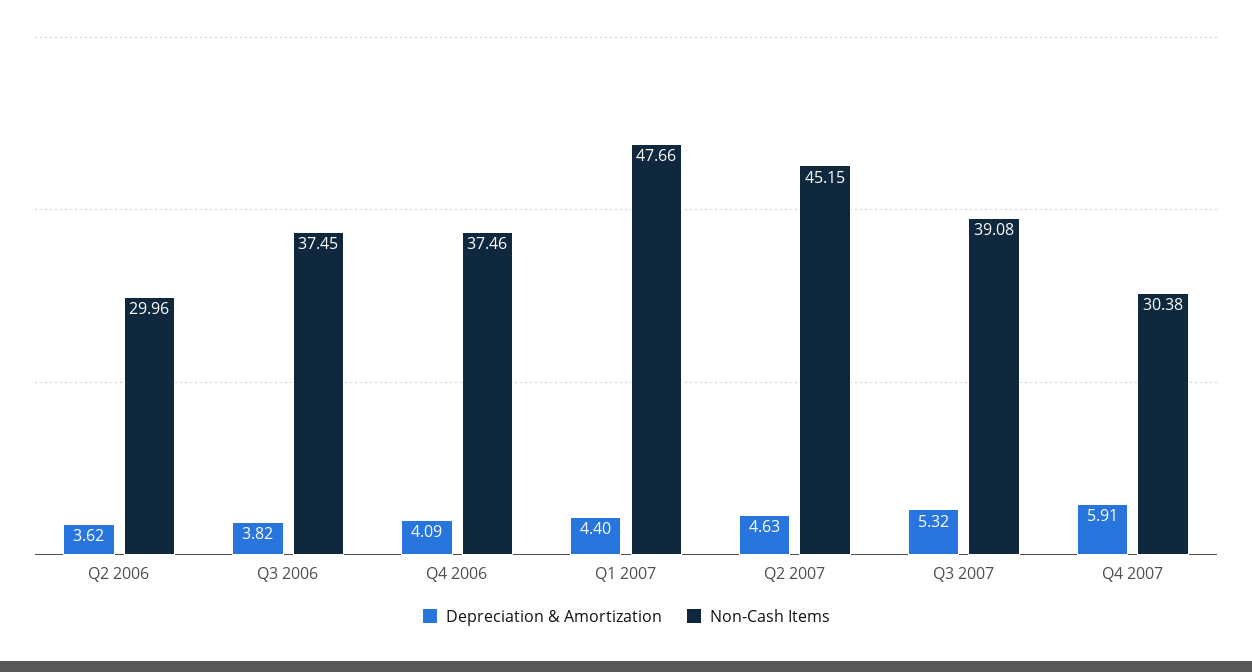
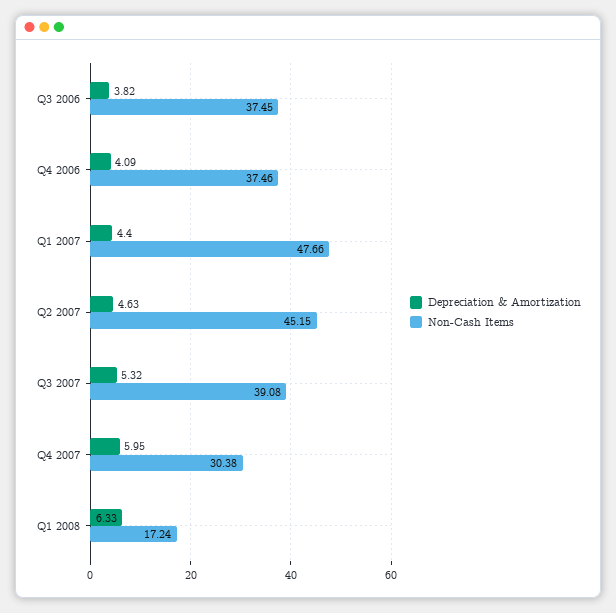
Depreciation & Amortization, Q2 2006: 3.62 -> none
Non-Cash Items, Q2 2006: 29.96 -> none
Depreciation & Amortization, Q4 2007: 5.91 -> 5.95
Depreciation & Amortization, Q1 2008: none -> 6.33
Non-Cash Items, Q1 2008: none -> 17.24

